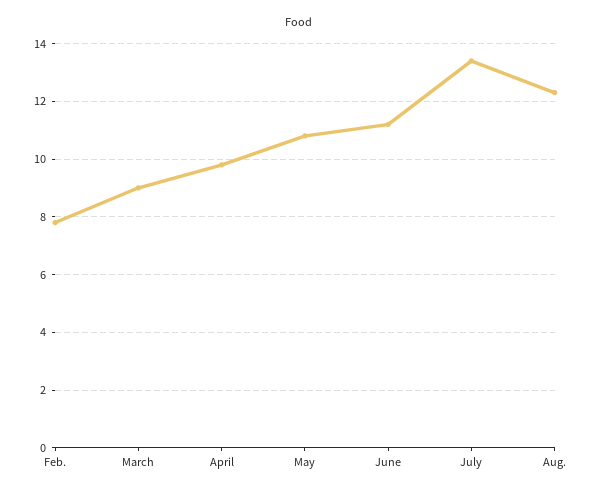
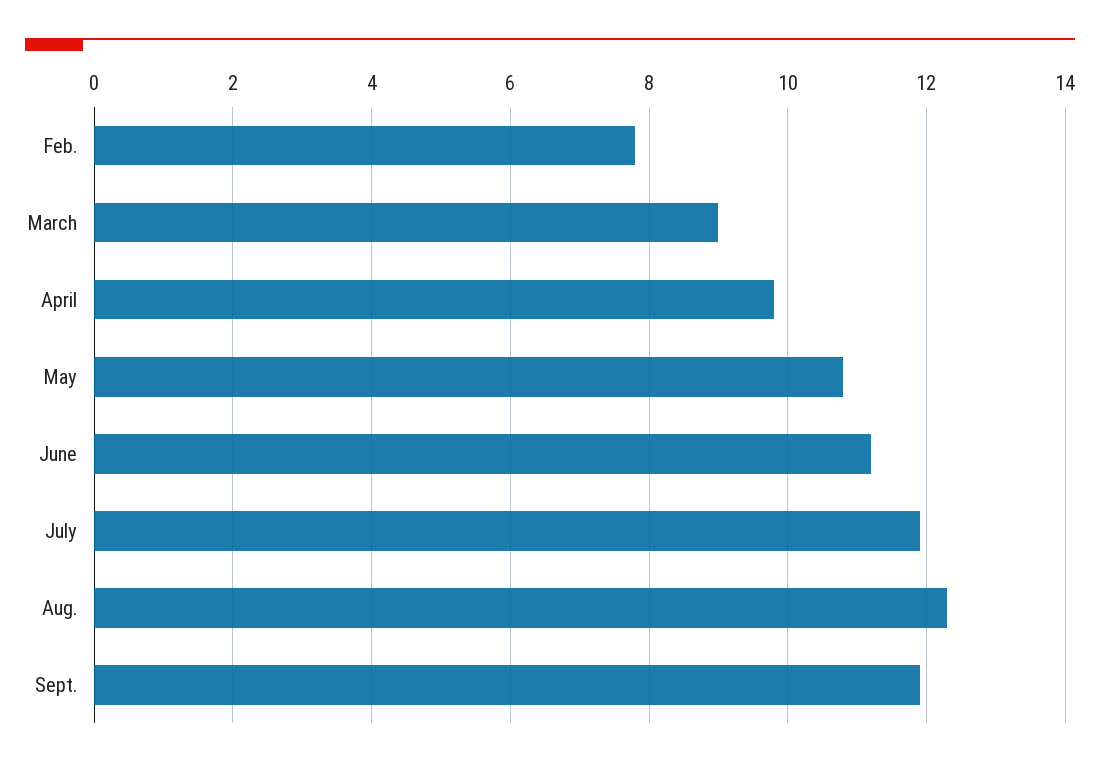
July: 13.5 -> 12
Sept.: none -> 12

